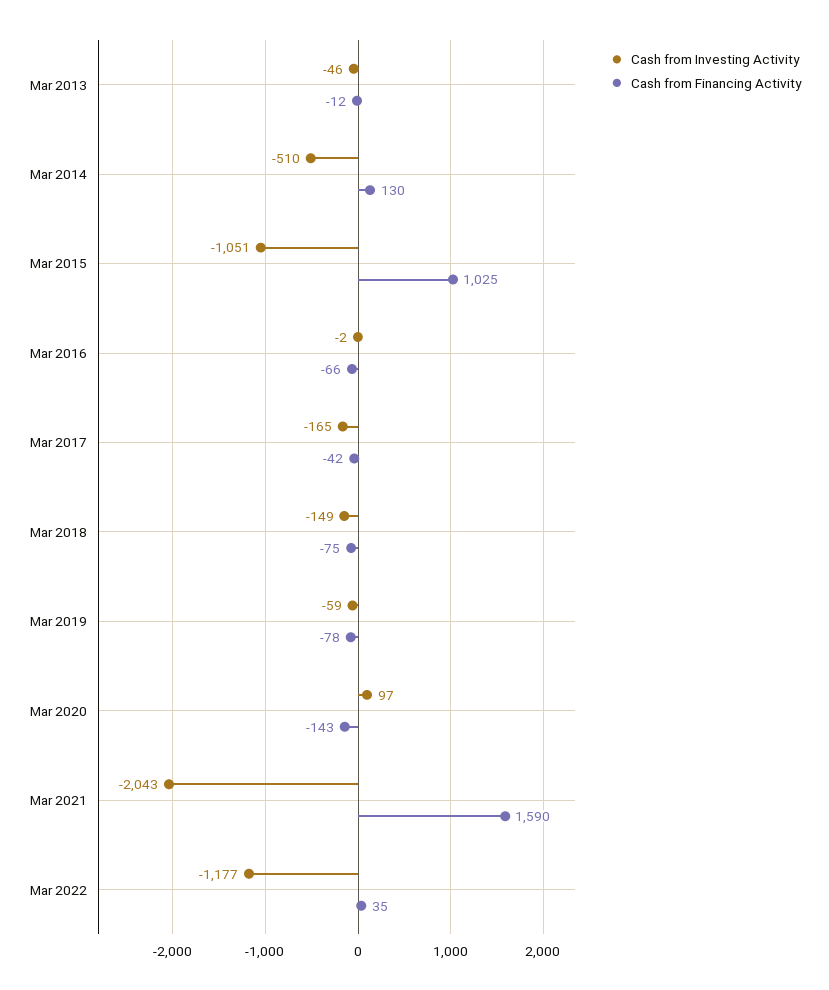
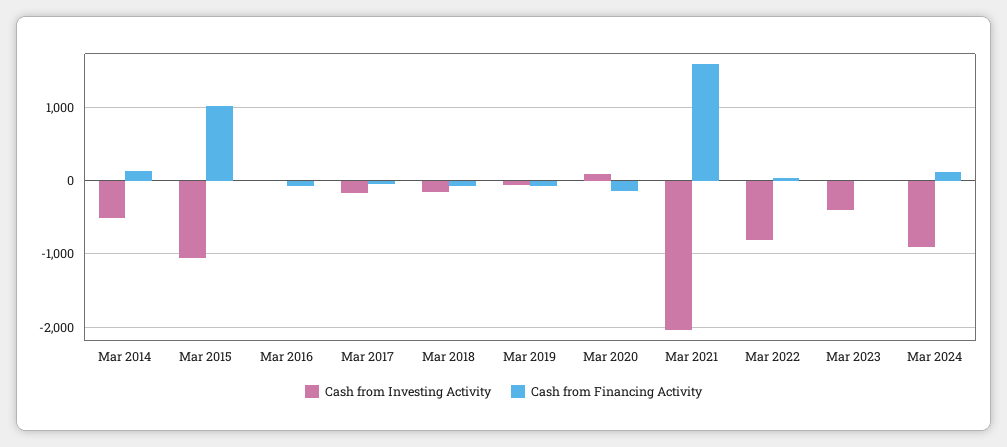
Cash from Investing Activity, Mar 2013: -46 -> none
Cash from Financing Activity, Mar 2013: -12 -> none
Cash from Investing Activity, Mar 2022: -1177 -> -800
Cash from Investing Activity, Mar 2023: none -> -400
Cash from Financing Activity, Mar 2023: none -> 0
Cash from Investing Activity, Mar 2024: none -> -900
Cash from Financing Activity, Mar 2024: none -> 100

